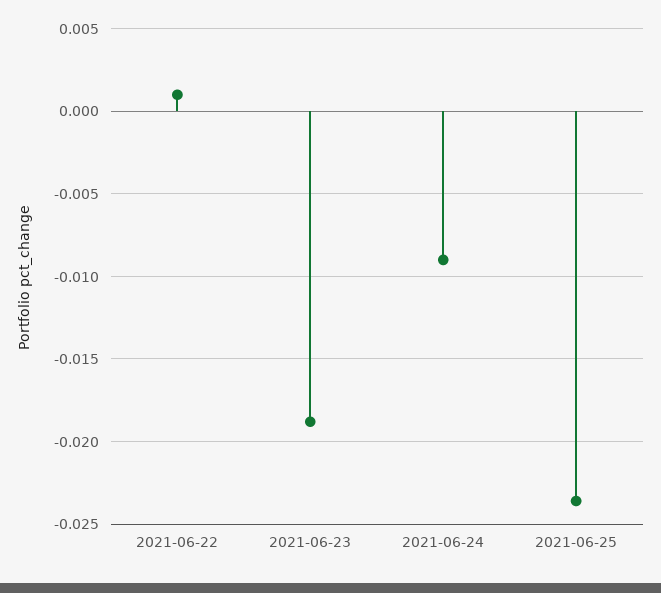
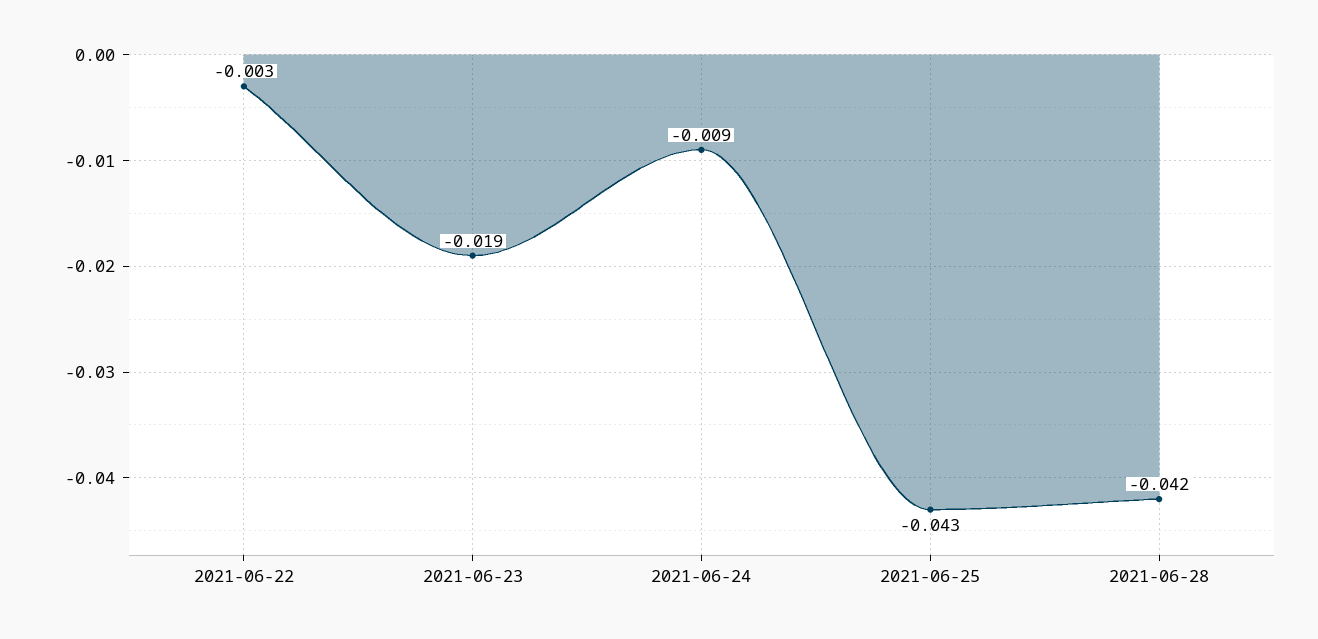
2021-06-22: 0.001 -> -0.003
2021-06-25: -0.0235 -> -0.043
2021-06-28: none -> -0.042

